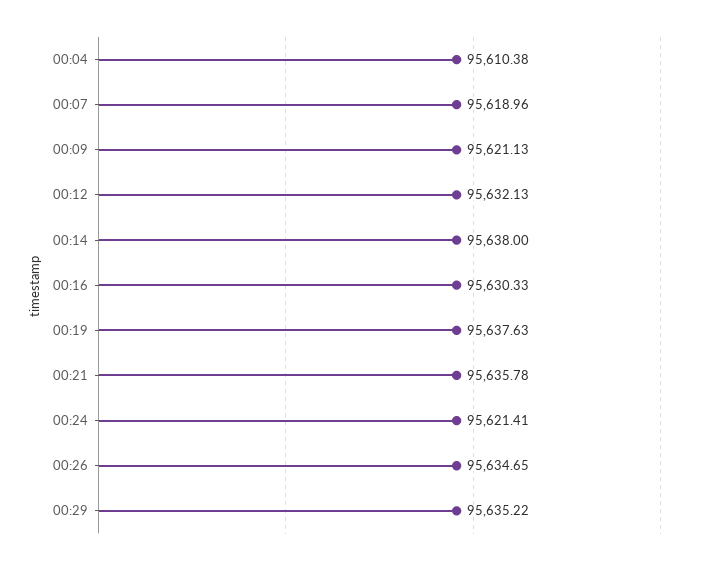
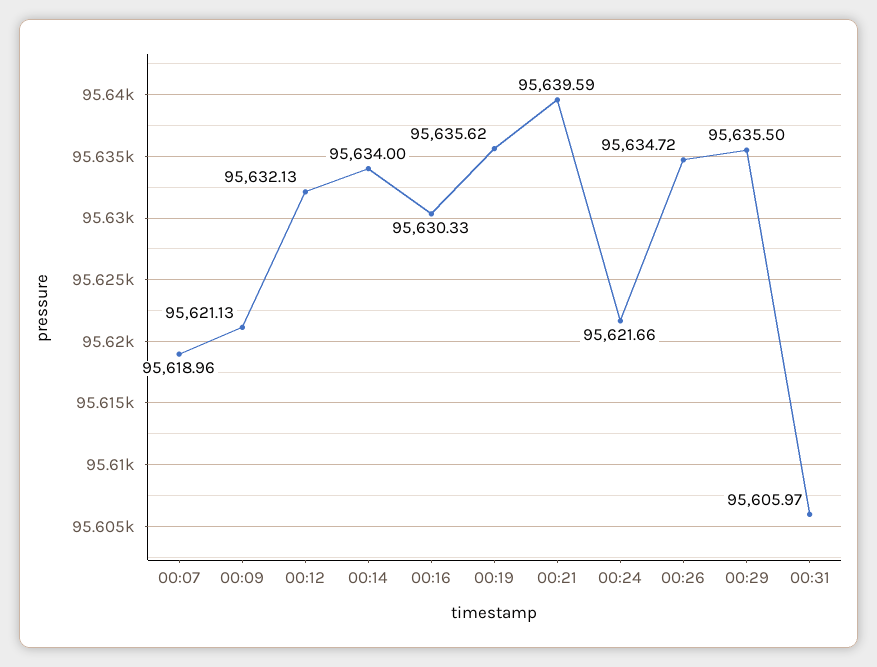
00:04: 95610.38 -> none
00:14: 95638 -> 95634
00:19: 95637.63 -> 95635.62
00:21: 95635.78 -> 95639.59
00:24: 95621.41 -> 95621.66
00:26: 95634.65 -> 95634.72
00:29: 95635.22 -> 95635.5
00:31: none -> 95605.97

